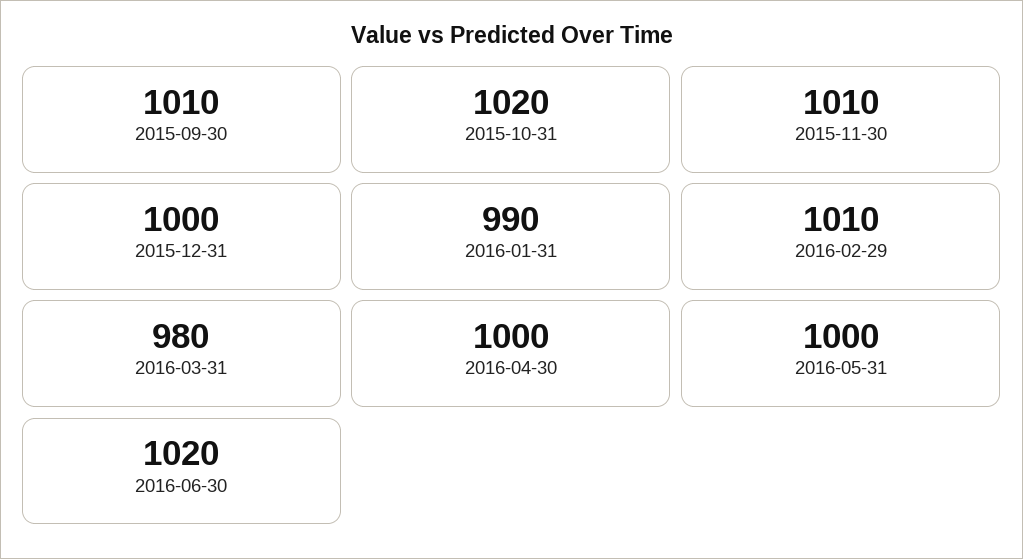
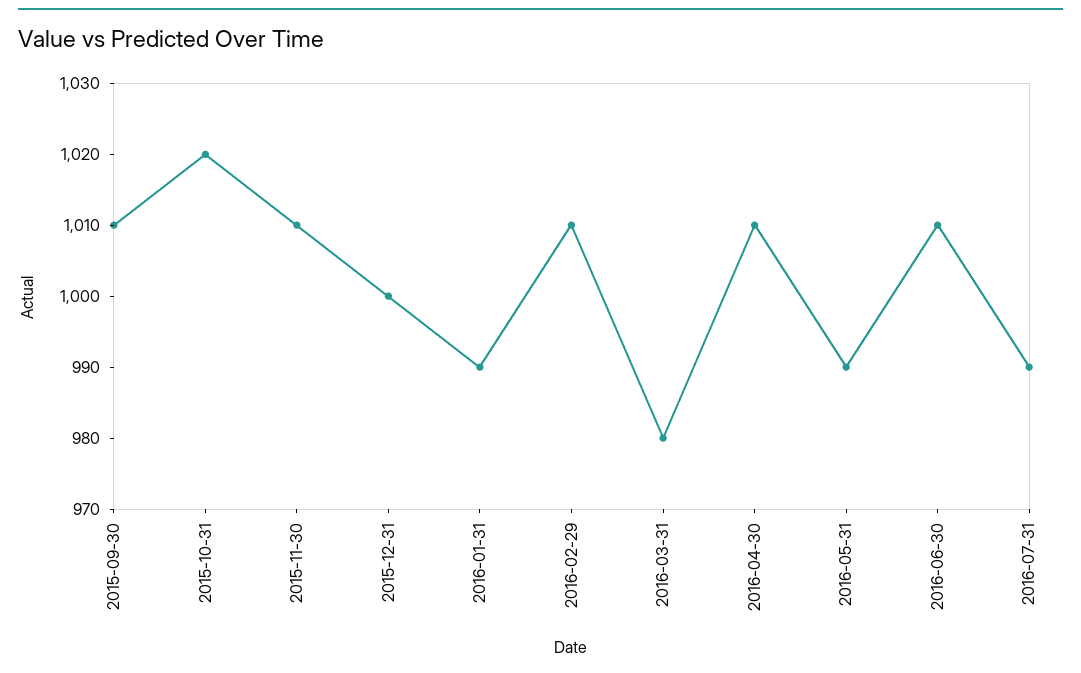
2016-04-30: 1000 -> 1010
2016-05-31: 1000 -> 990
2016-06-30: 1020 -> 1010
2016-07-31: none -> 990

